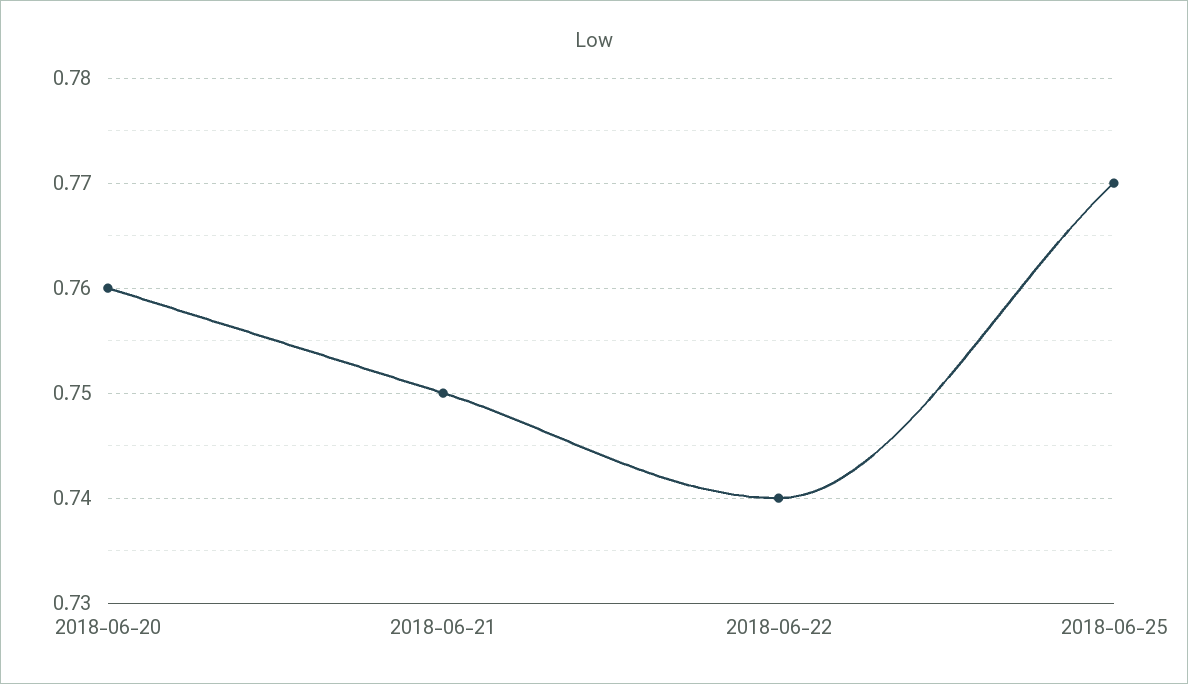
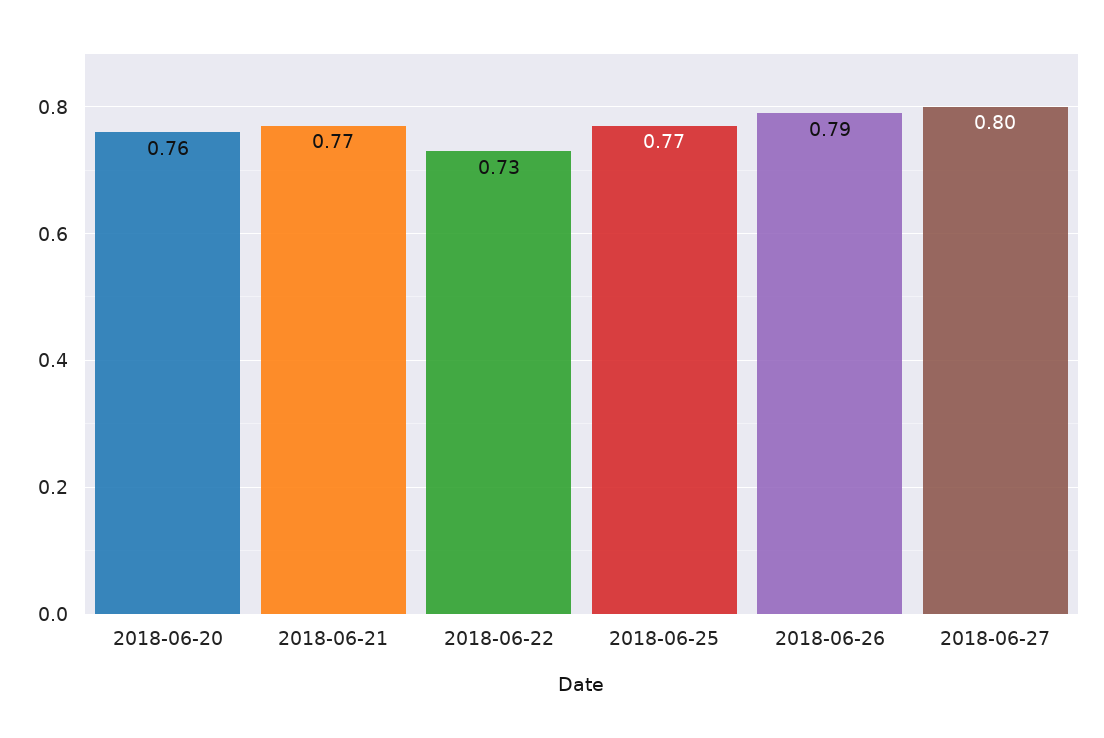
2018-06-21: 0.75 -> 0.77
2018-06-22: 0.74 -> 0.73
2018-06-26: none -> 0.79
2018-06-27: none -> 0.8

